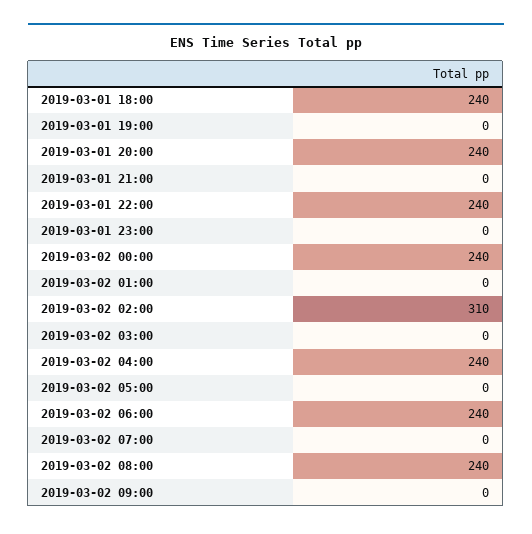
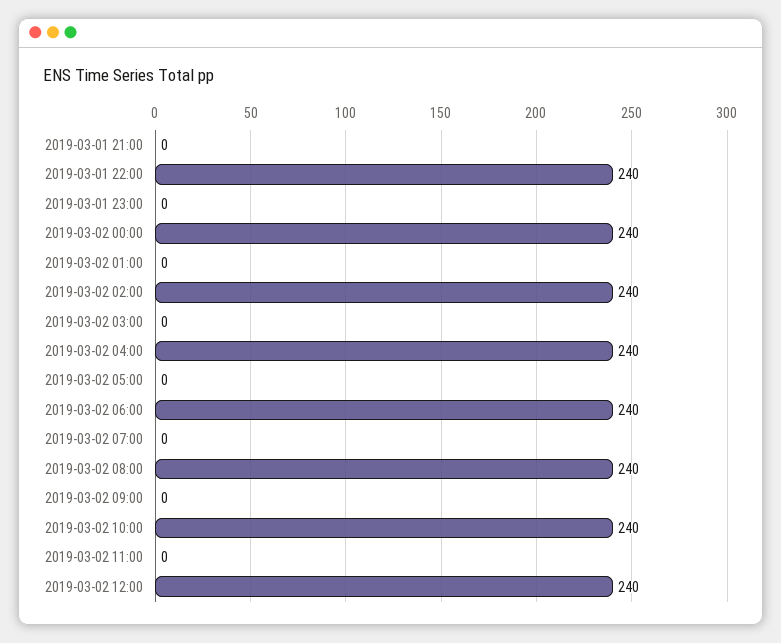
2019-03-01 18:00: 240 -> none
2019-03-01 19:00: 0 -> none
2019-03-01 20:00: 240 -> none
2019-03-02 02:00: 310 -> 240
2019-03-02 10:00: none -> 240
2019-03-02 11:00: none -> 0
2019-03-02 12:00: none -> 240

